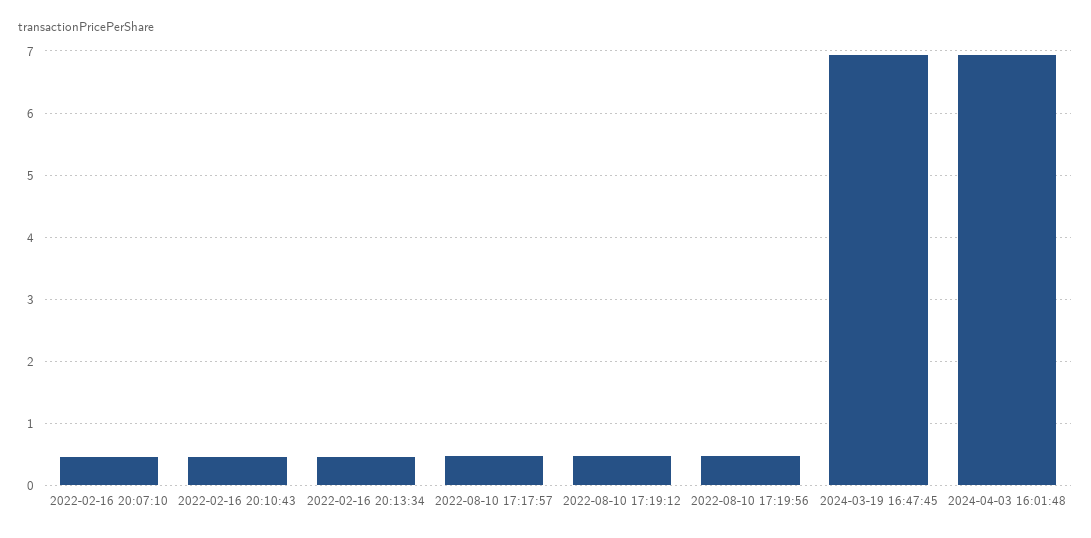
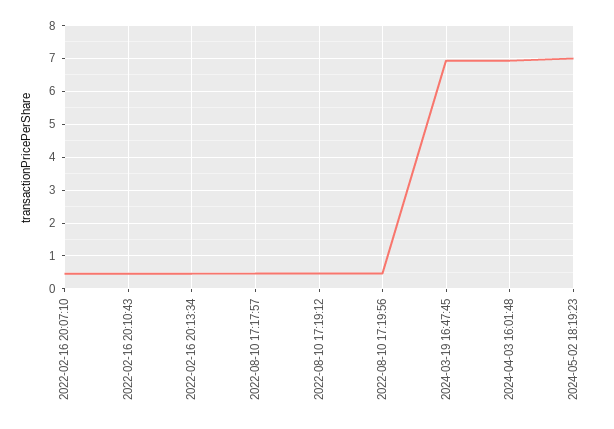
2024-05-02 18:19:23: none -> 7

